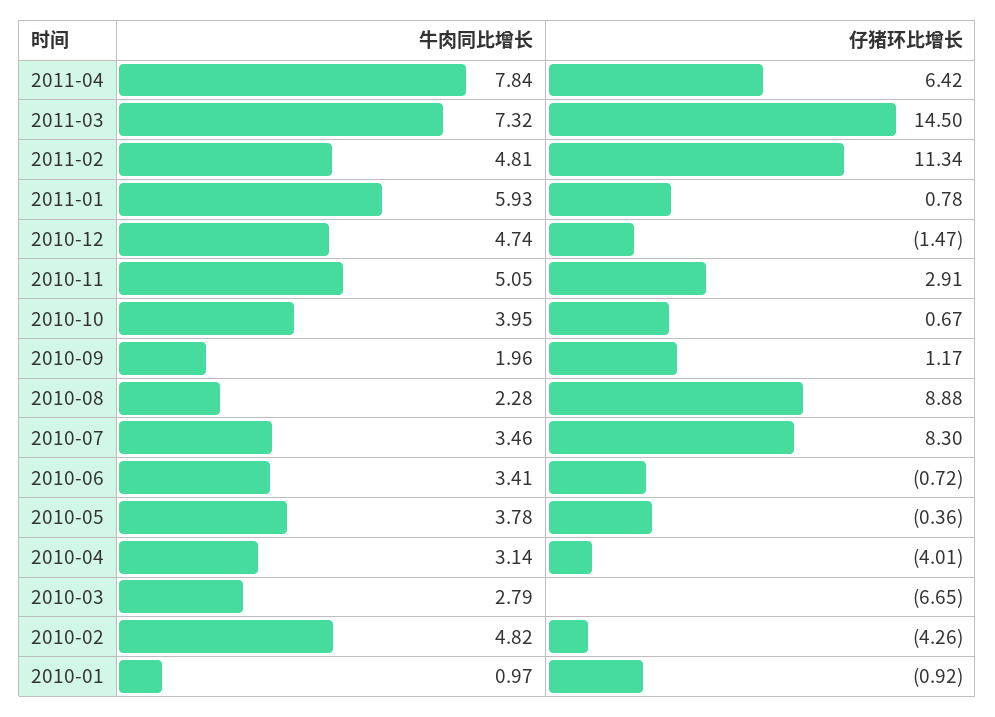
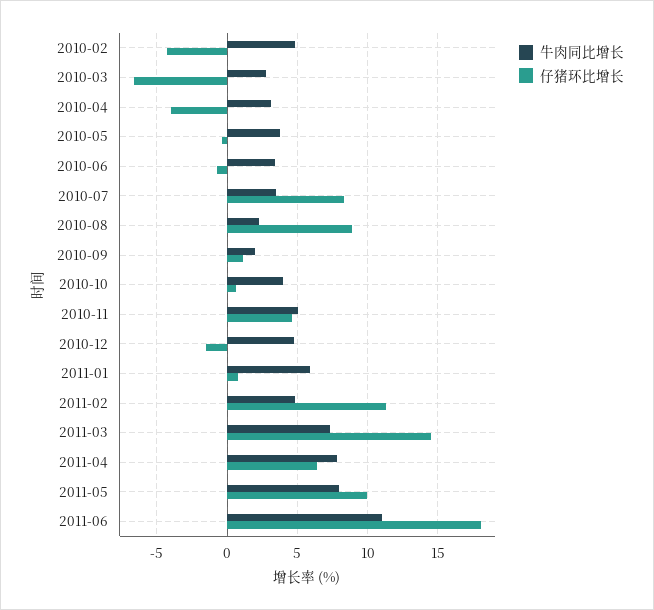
仔猪环比增长, 2010-11: 2.91 -> 4.5
牛肉同比增长, 2010-01: 0.97 -> none
仔猪环比增长, 2010-01: -0.92 -> none
牛肉同比增长, 2011-05: none -> 8
仔猪环比增长, 2011-05: none -> 10
牛肉同比增长, 2011-06: none -> 11
仔猪环比增长, 2011-06: none -> 18

